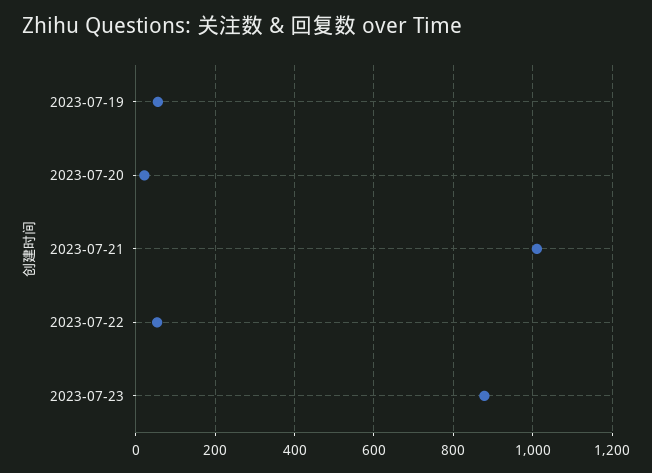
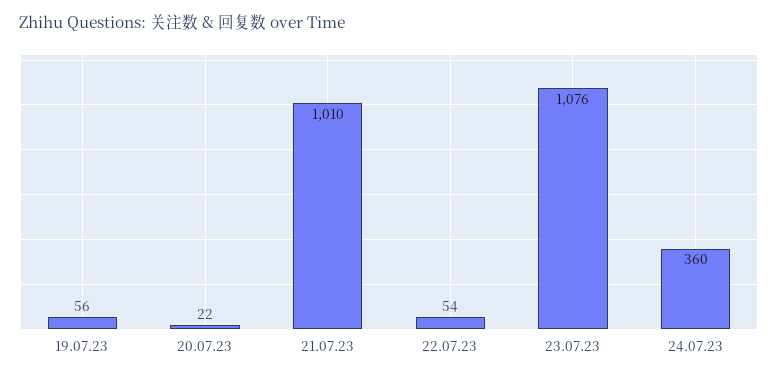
2023-07-23: 880 -> 1076
24.07.23: none -> 360

